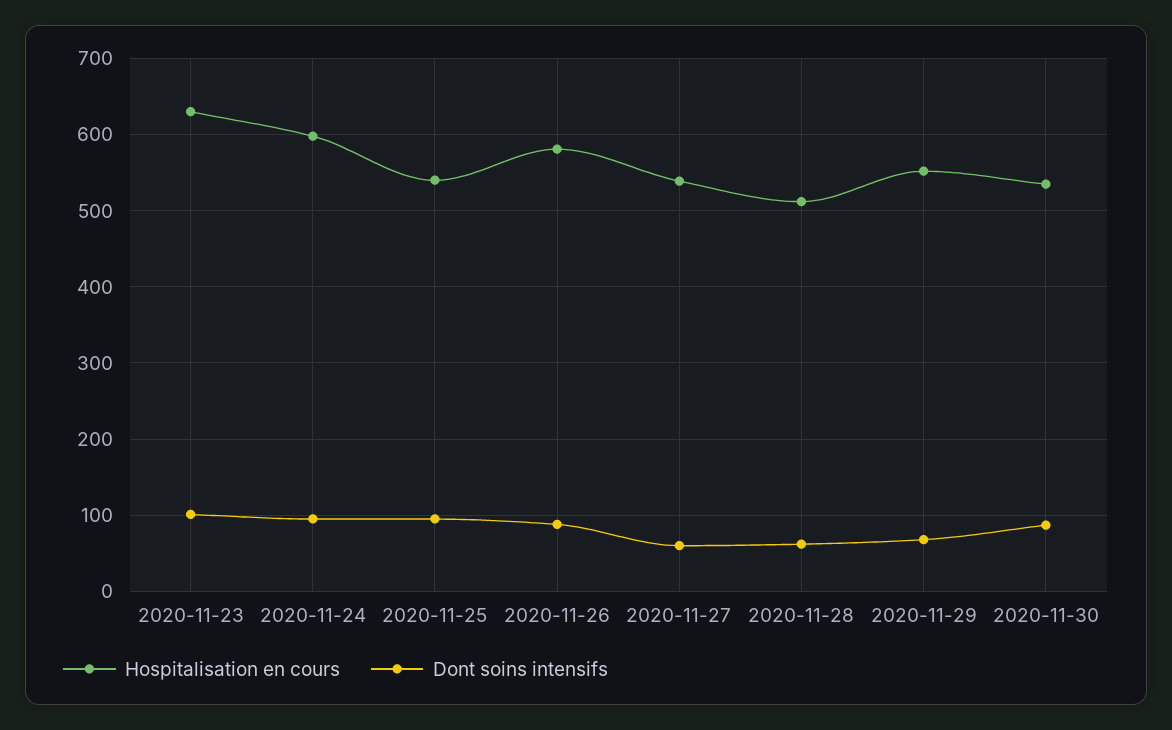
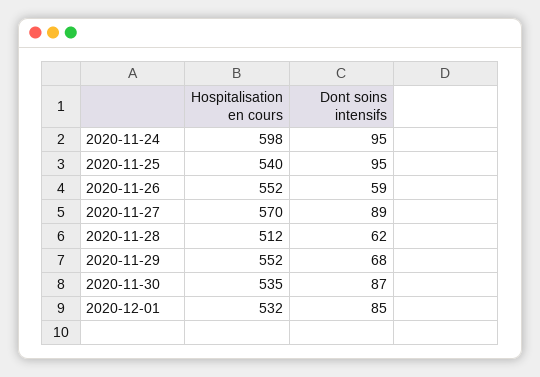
Hospitalisation en cours, 2020-11-23: 630 -> none
Dont soins intensifs, 2020-11-23: 100 -> none
Hospitalisation en cours, 2020-11-26: 580 -> 552
Dont soins intensifs, 2020-11-26: 90 -> 59
Hospitalisation en cours, 2020-11-27: 540 -> 570
Dont soins intensifs, 2020-11-27: 60 -> 89
Hospitalisation en cours, 2020-12-01: none -> 532
Dont soins intensifs, 2020-12-01: none -> 85

